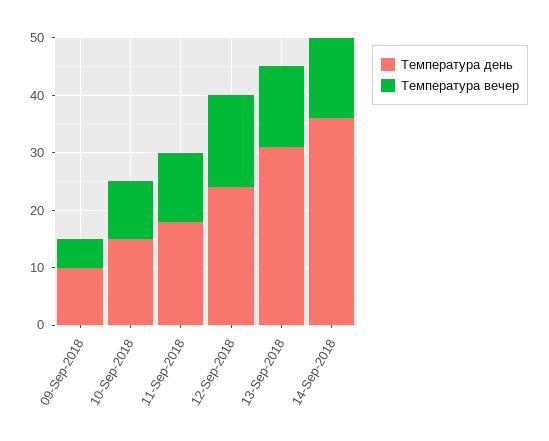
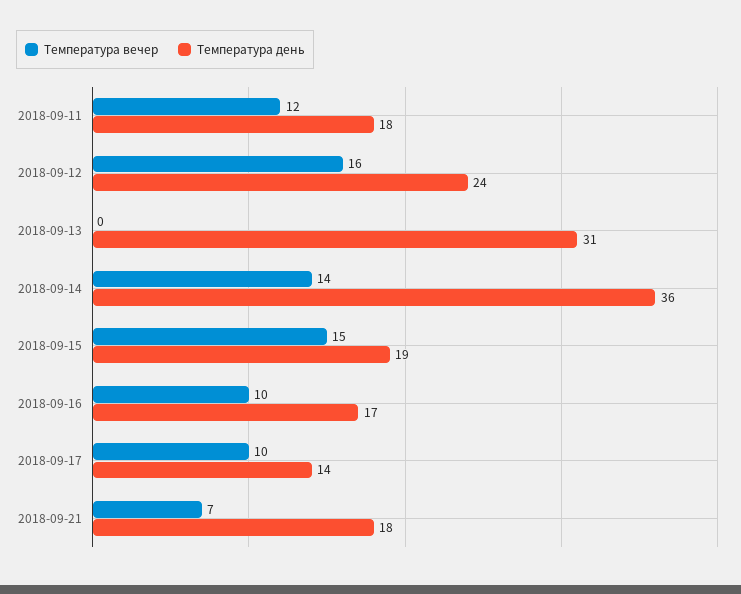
Температура день, 09-Sep-2018: 10 -> none
Температура вечер, 09-Sep-2018: 5 -> none
Температура день, 10-Sep-2018: 15 -> none
Температура вечер, 10-Sep-2018: 10 -> none
Температура вечер, 13-Sep-2018: 15 -> 0
Температура вечер, 2018-09-15: none -> 15
Температура день, 2018-09-15: none -> 19
Температура вечер, 2018-09-16: none -> 10
Температура день, 2018-09-16: none -> 17
Температура вечер, 2018-09-17: none -> 10
Температура день, 2018-09-17: none -> 14
Температура вечер, 2018-09-21: none -> 7
Температура день, 2018-09-21: none -> 18

